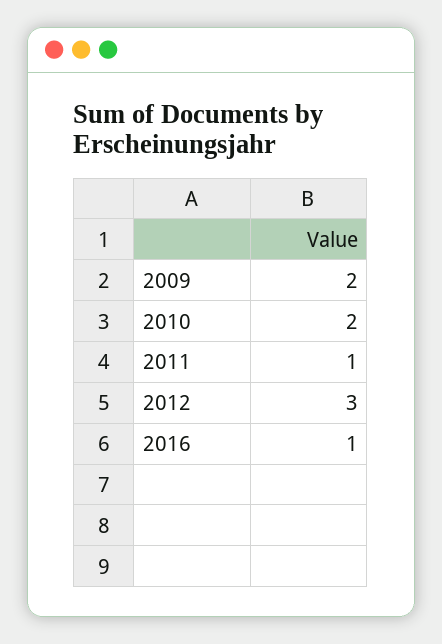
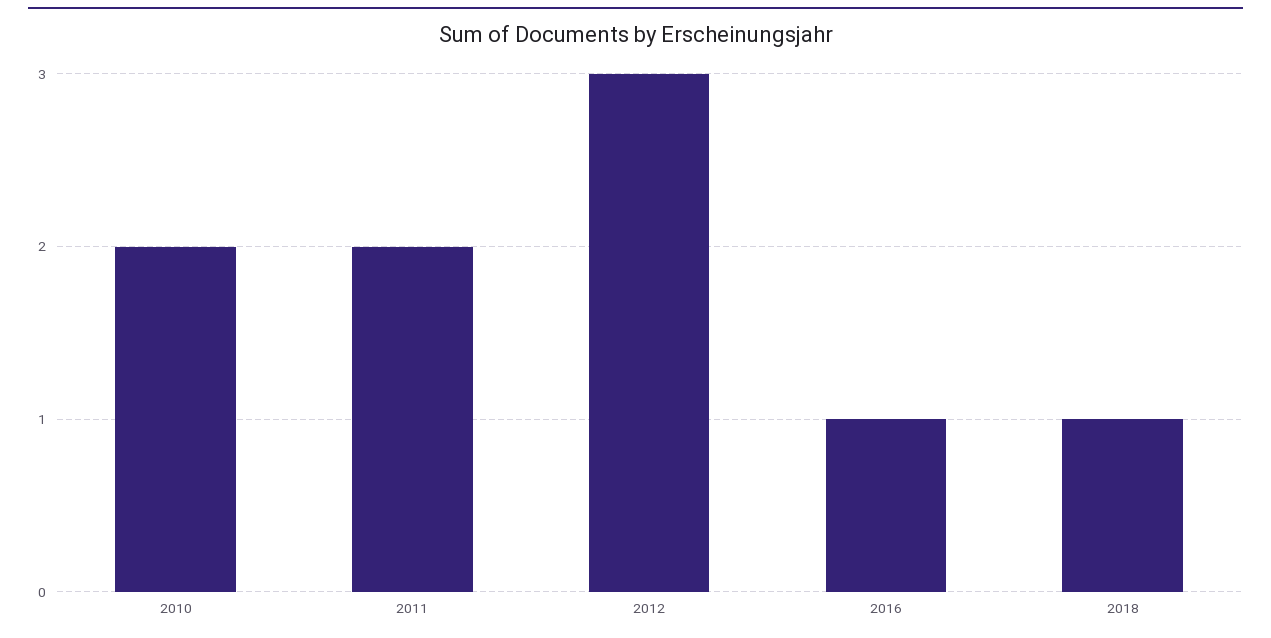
2009: 2 -> none
2011: 1 -> 2
2018: none -> 1

